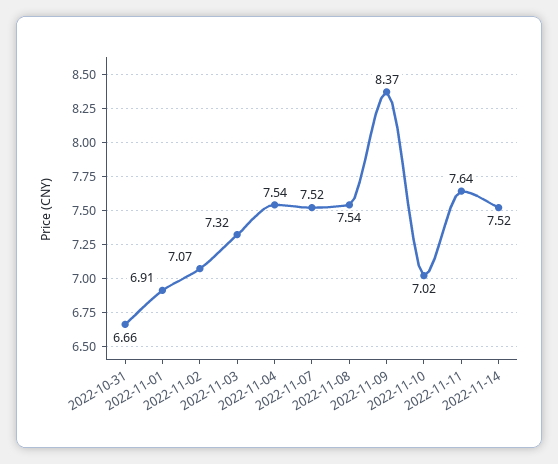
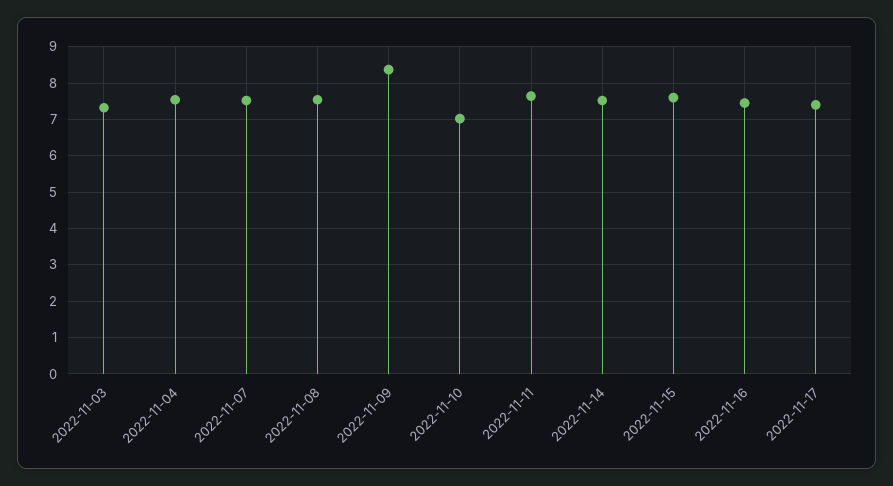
2022-10-31: 6.66 -> none
2022-11-01: 6.91 -> none
2022-11-02: 7.07 -> none
2022-11-15: none -> 7.6
2022-11-16: none -> 7.4
2022-11-17: none -> 7.4

